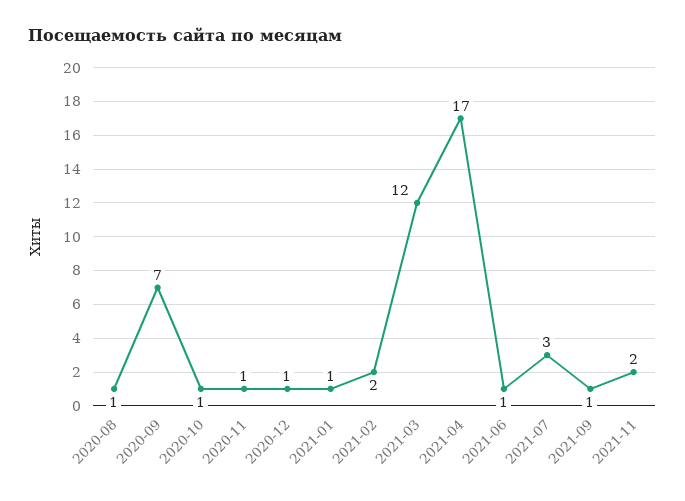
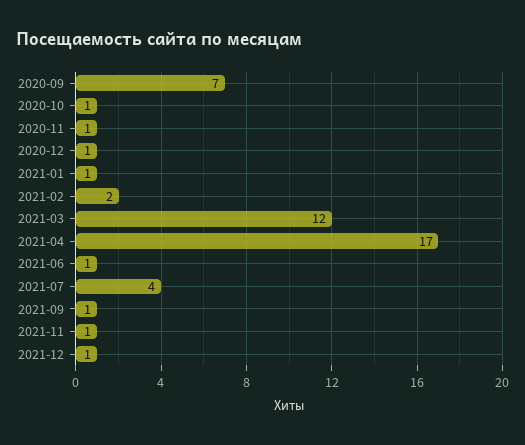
2020-08: 1 -> none
2021-07: 3 -> 4
2021-11: 2 -> 1
2021-12: none -> 1

